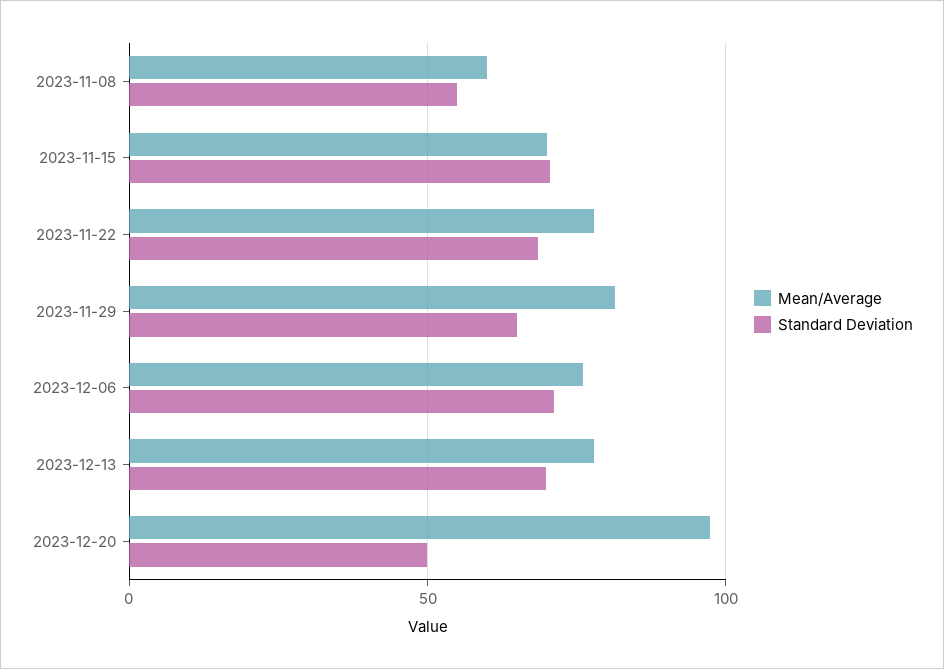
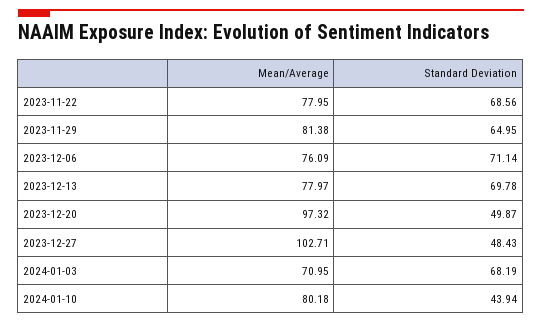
Mean/Average, 2023-11-08: 60 -> none
Standard Deviation, 2023-11-08: 55 -> none
Mean/Average, 2023-11-15: 70 -> none
Standard Deviation, 2023-11-15: 70 -> none
Mean/Average, 2023-12-27: none -> 102.71
Standard Deviation, 2023-12-27: none -> 48.43
Mean/Average, 2024-01-03: none -> 70.95
Standard Deviation, 2024-01-03: none -> 68.19
Mean/Average, 2024-01-10: none -> 80.18
Standard Deviation, 2024-01-10: none -> 43.94

